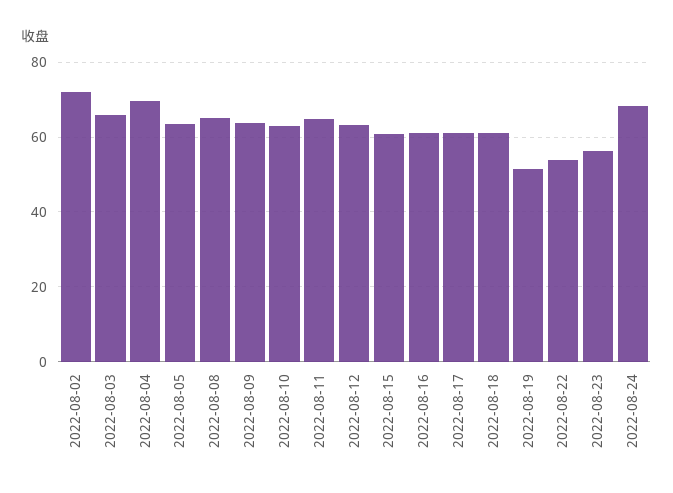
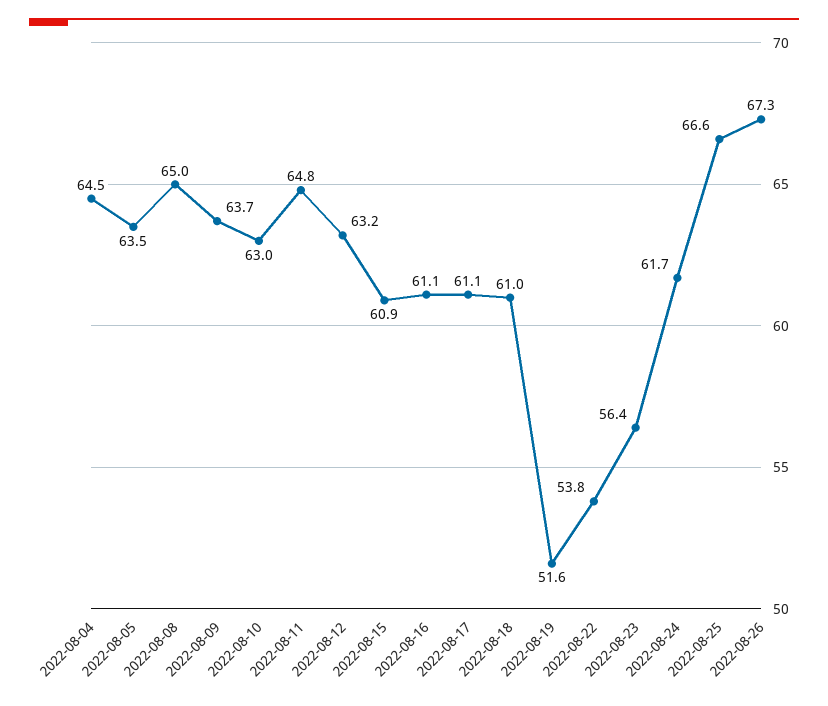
2022-08-02: 72 -> none
2022-08-03: 66 -> none
2022-08-04: 70 -> 64.5
2022-08-24: 68 -> 61.7
2022-08-25: none -> 66.6
2022-08-26: none -> 67.3

